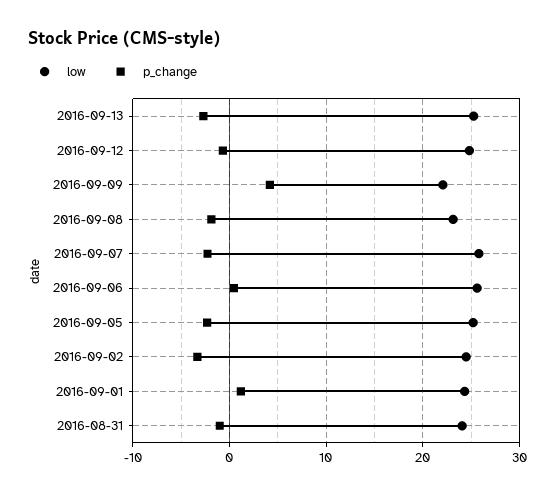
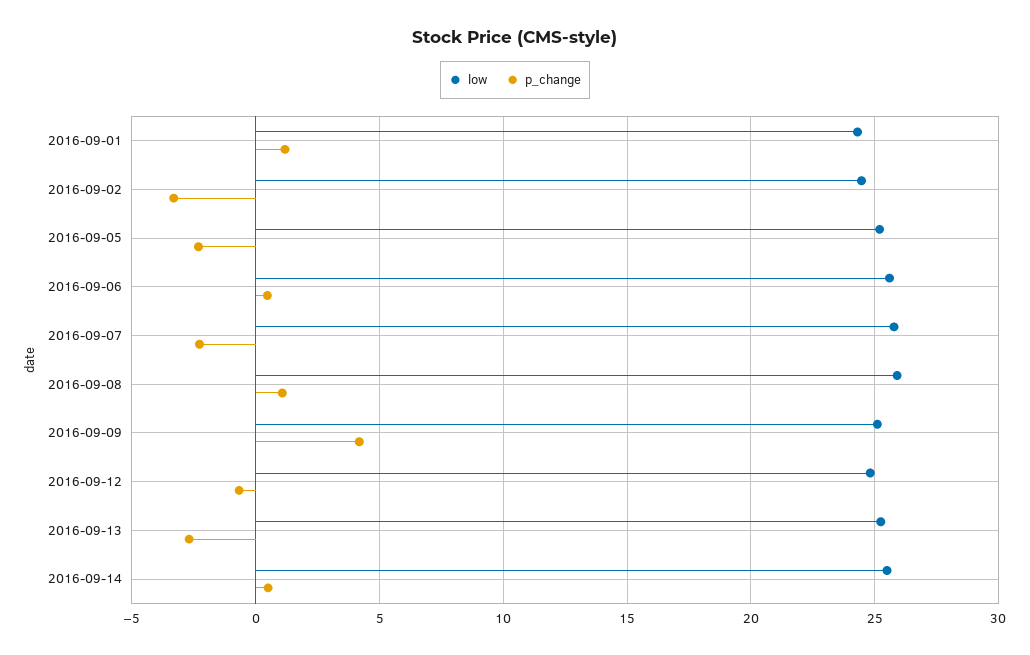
low, 2016-09-09: 22 -> 25
low, 2016-09-08: 23 -> 26
p_change, 2016-09-08: -2 -> 1
low, 2016-08-31: 24 -> none
p_change, 2016-08-31: -1 -> none
low, 2016-09-14: none -> 25.5
p_change, 2016-09-14: none -> 0.5

